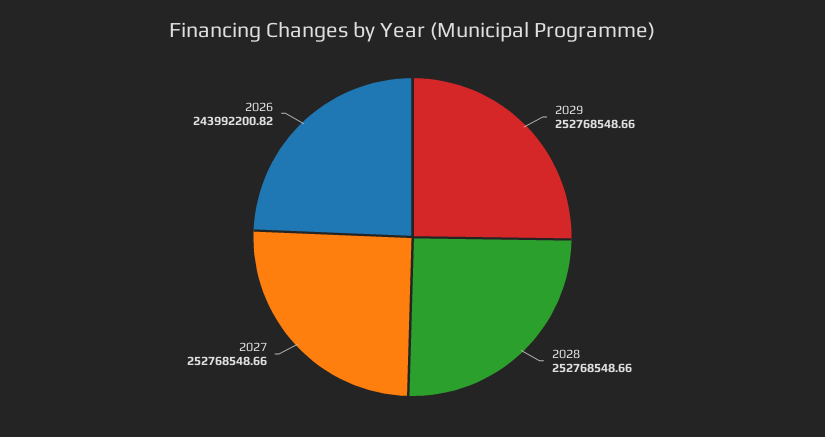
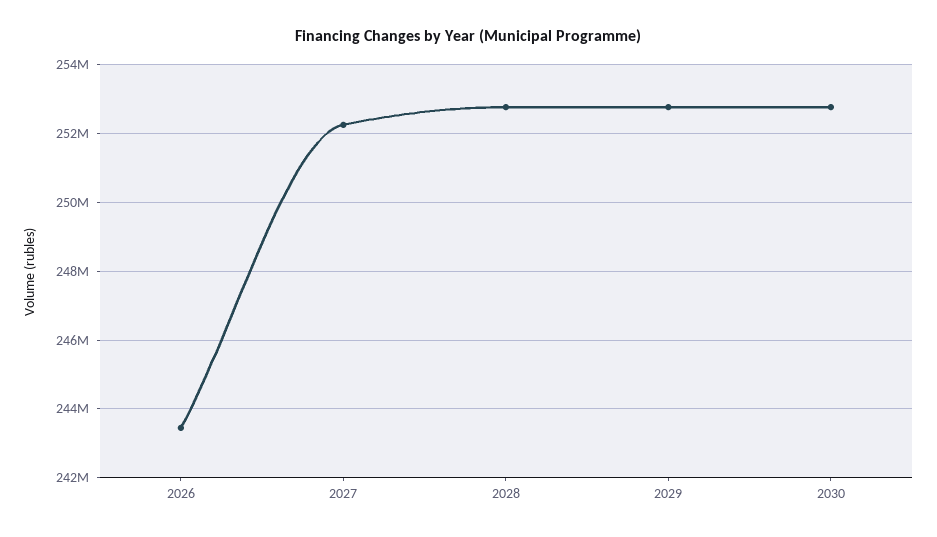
2027: 252768548.66 -> 252200000
2026: 243992200.82 -> 243400000
2030: none -> 252800000

